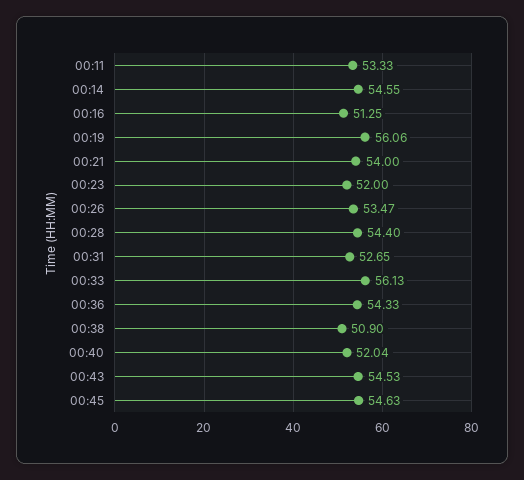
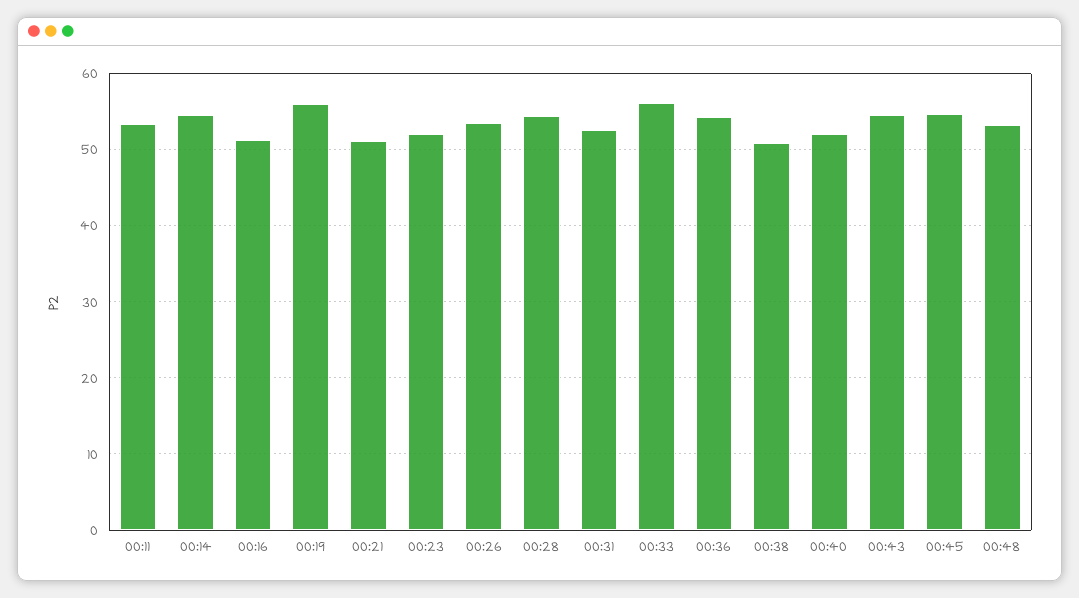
00:21: 54 -> 51
00:48: none -> 53

